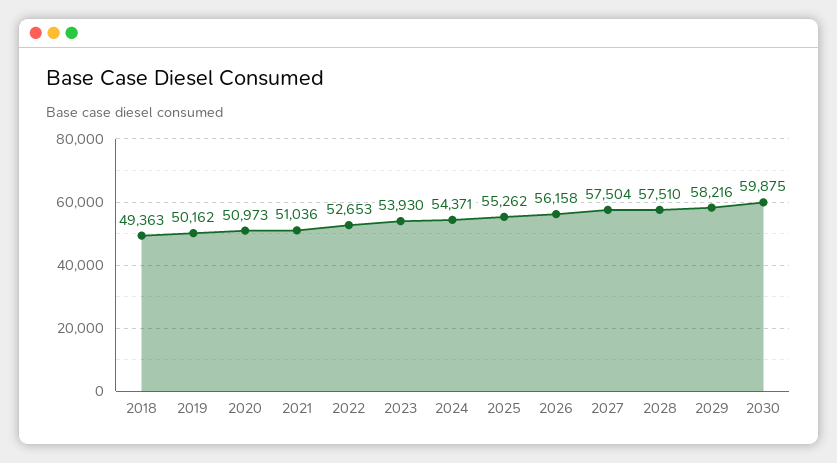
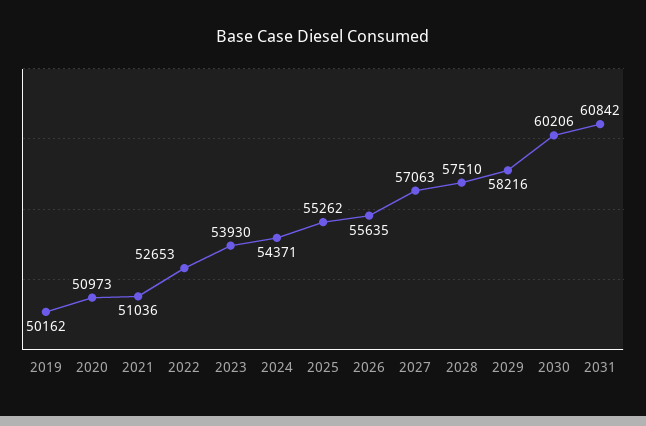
2018: 49363 -> none
2026: 56158 -> 55635
2027: 57504 -> 57063
2030: 59875 -> 60206
2031: none -> 60842

